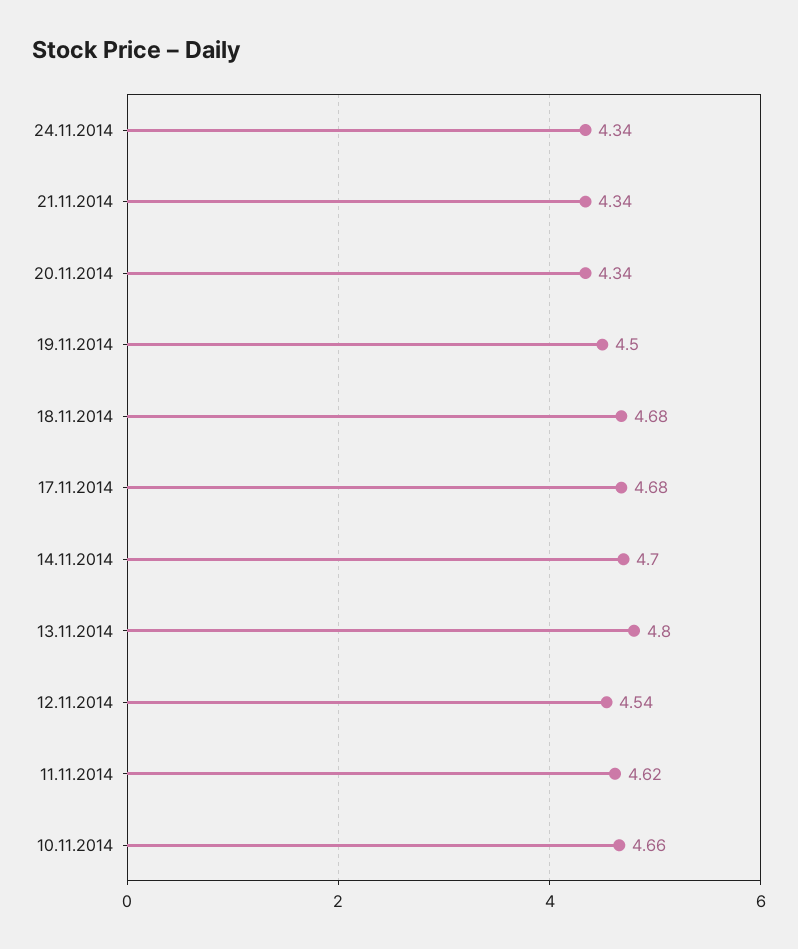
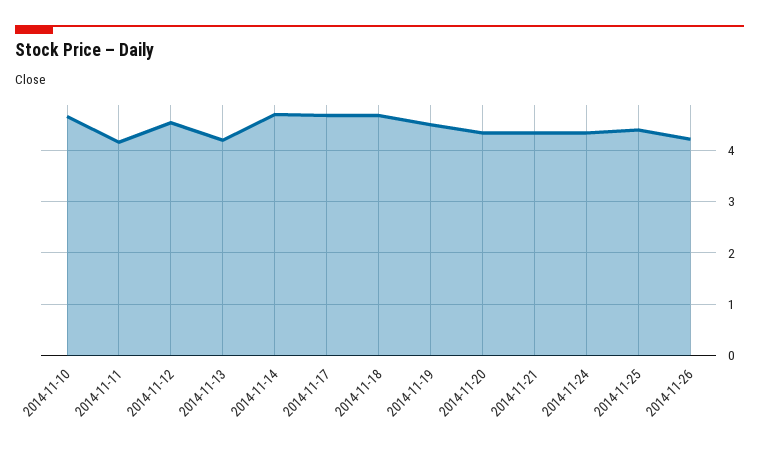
13.11.2014: 4.8 -> 4.2
11.11.2014: 4.62 -> 4.2
2014-11-25: none -> 4.4
2014-11-26: none -> 4.2

